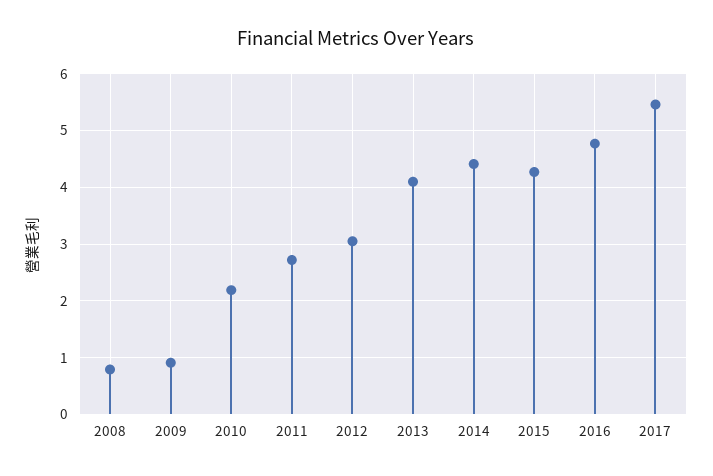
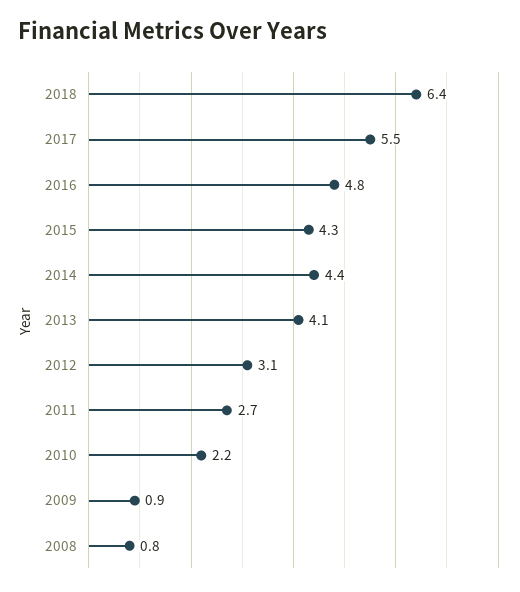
2018: none -> 6.4

